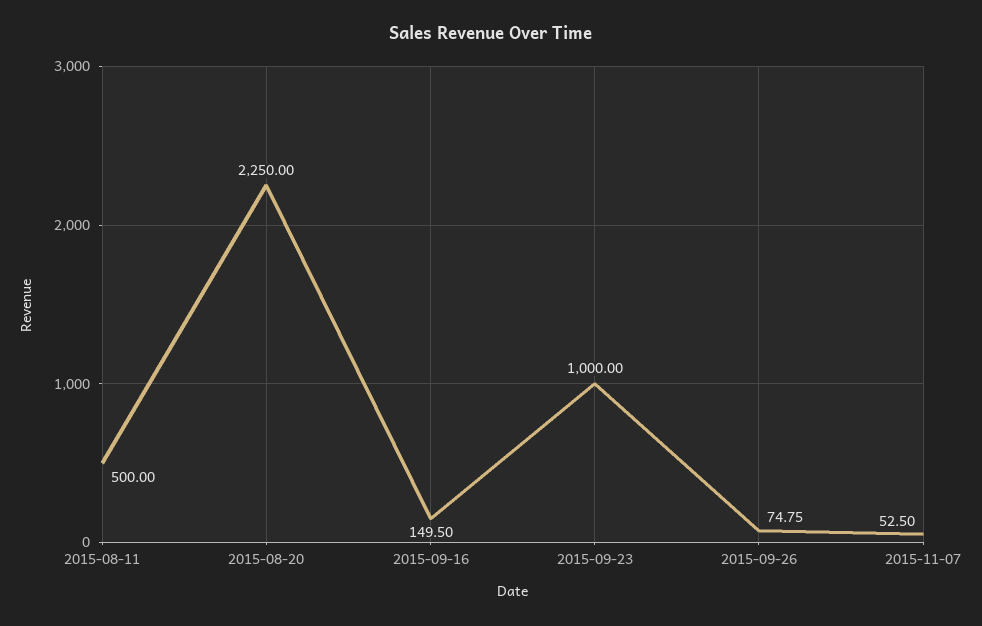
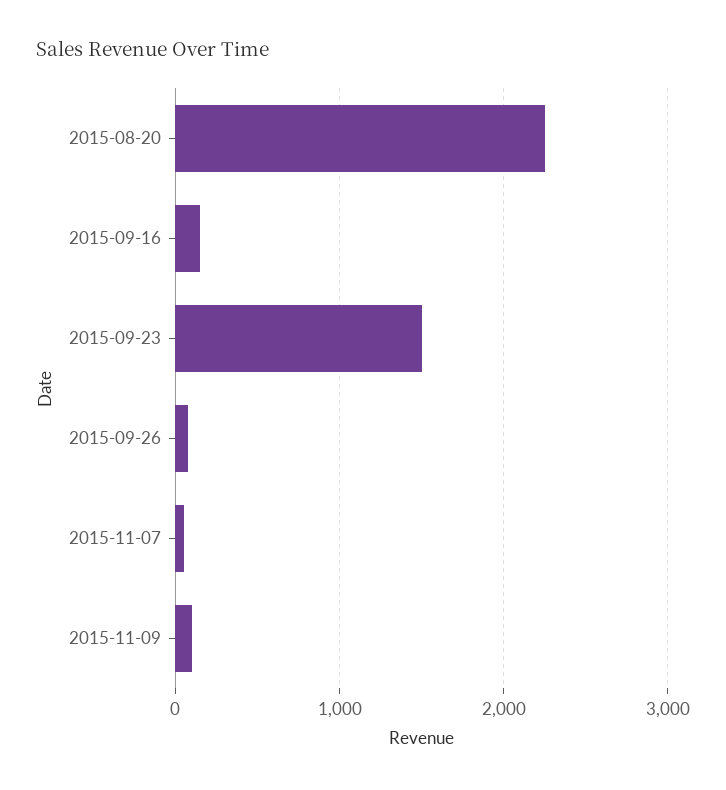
2015-08-11: 500 -> none
2015-09-23: 1000 -> 1500
2015-11-09: none -> 100

